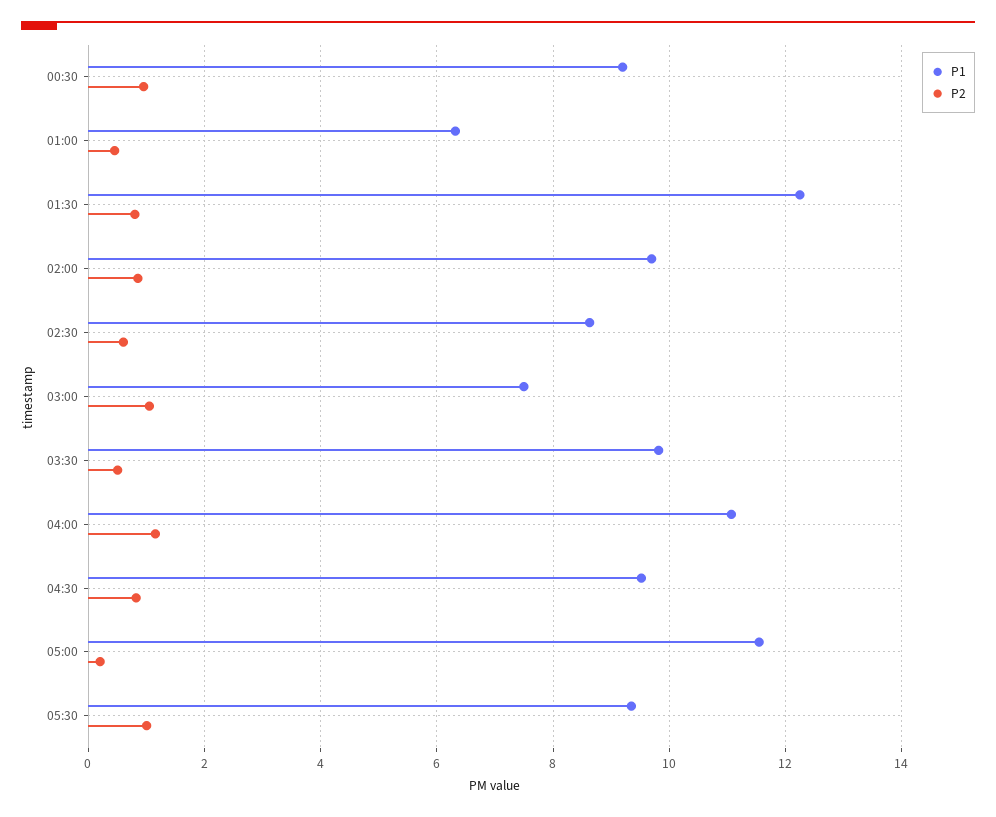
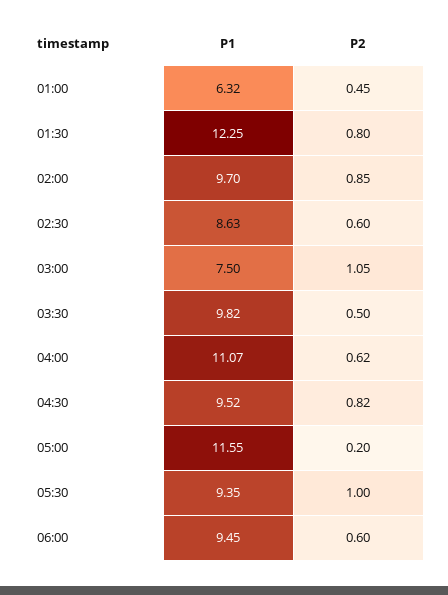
P1, 00:30: 9.2 -> none
P2, 00:30: 1 -> none
P2, 04:00: 1.2 -> 0.62
P1, 06:00: none -> 9.45
P2, 06:00: none -> 0.6

